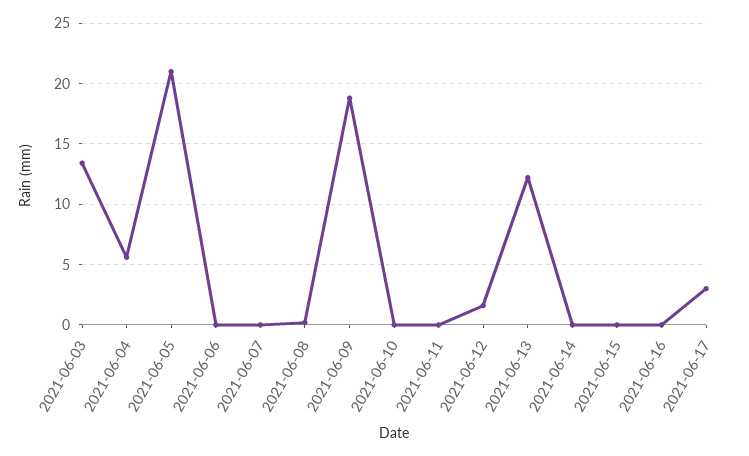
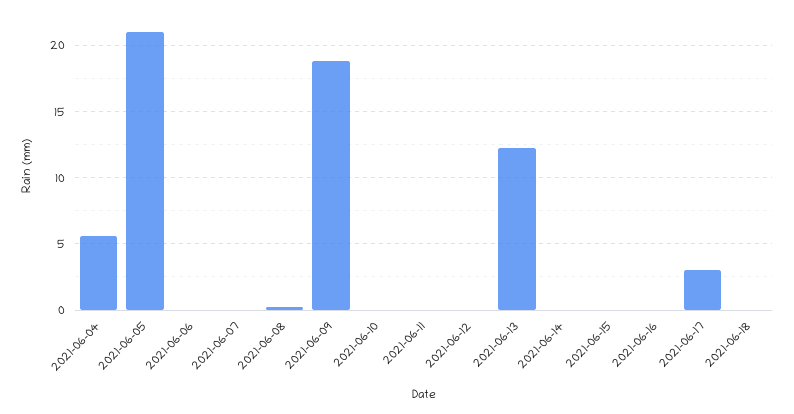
2021-06-03: 13.5 -> none
2021-06-12: 1.5 -> 0
2021-06-18: none -> 0

